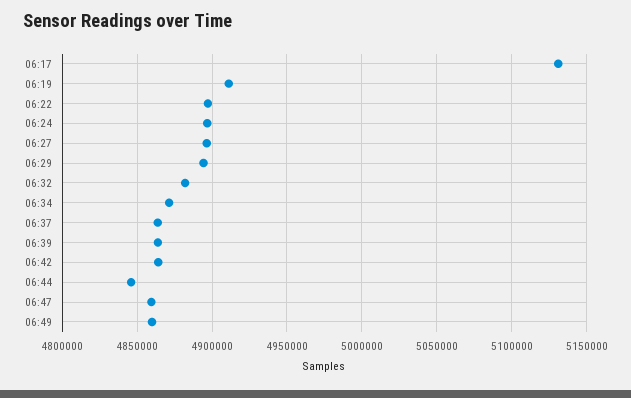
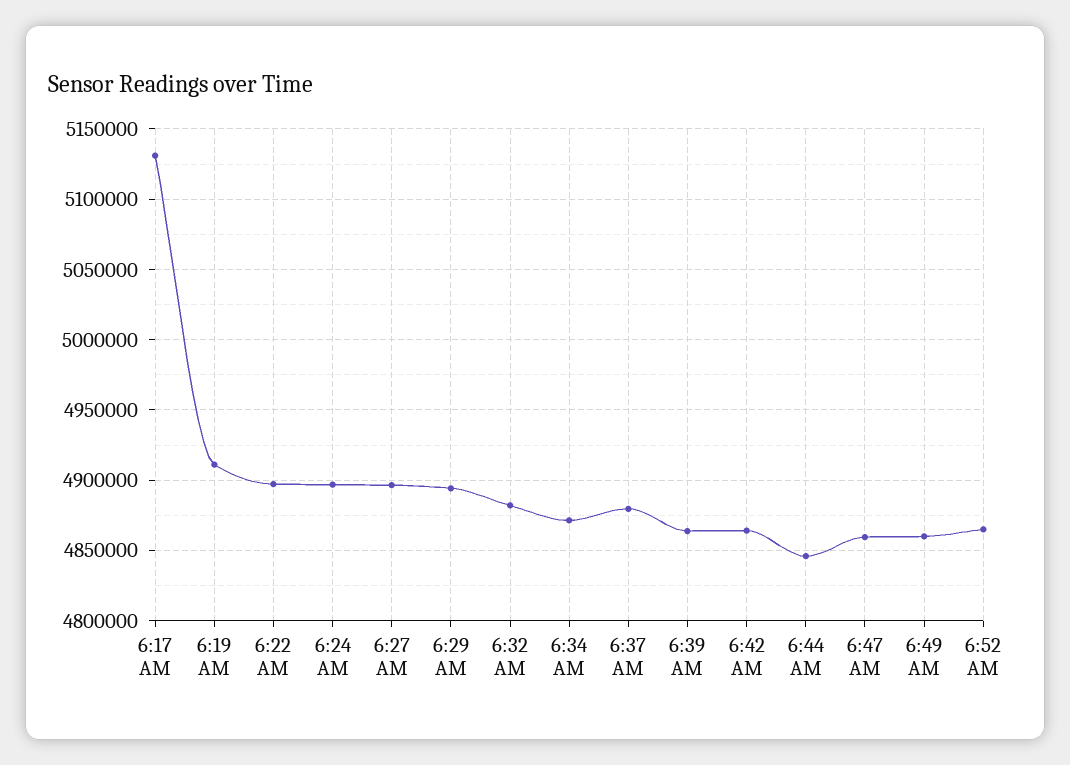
06:37: 4865000 -> 4880000
6:52 AM: none -> 4865000

